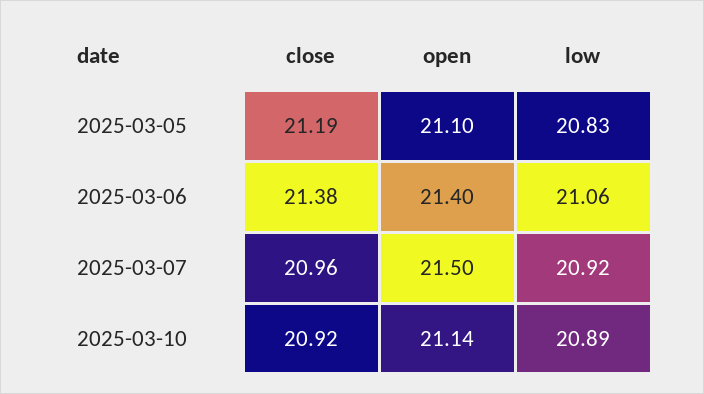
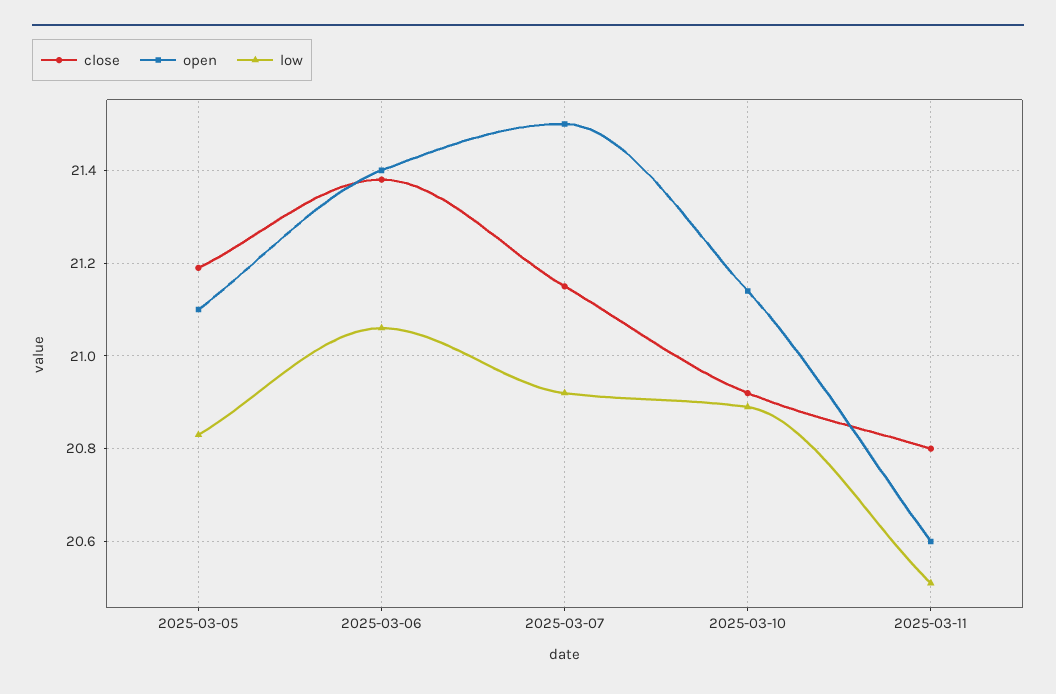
close, 2025-03-07: 20.96 -> 21.15
close, 2025-03-11: none -> 20.8
open, 2025-03-11: none -> 20.6
low, 2025-03-11: none -> 20.5

